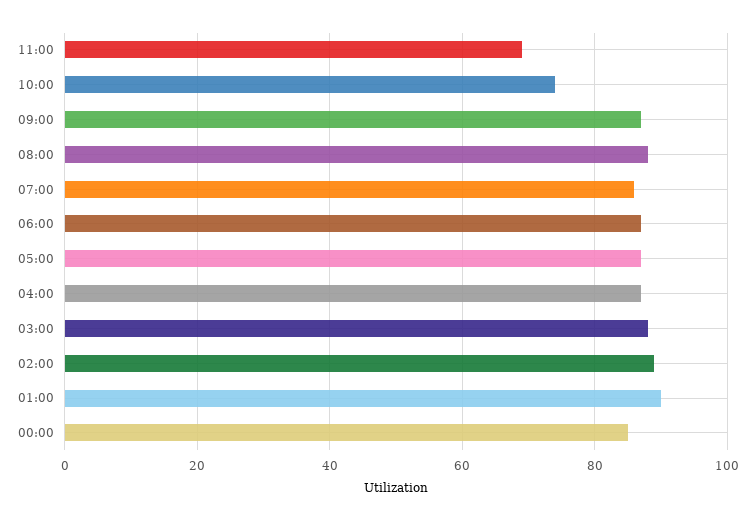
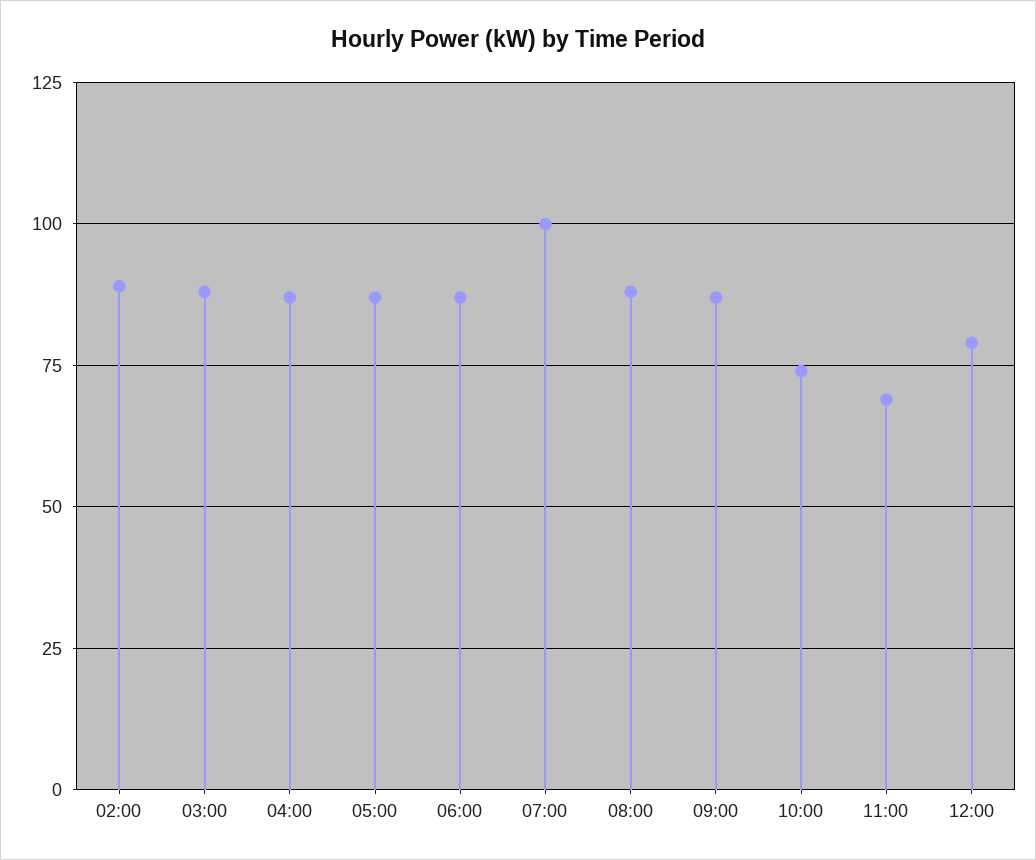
07:00: 85 -> 100
01:00: 90 -> none
00:00: 85 -> none
12:00: none -> 80

